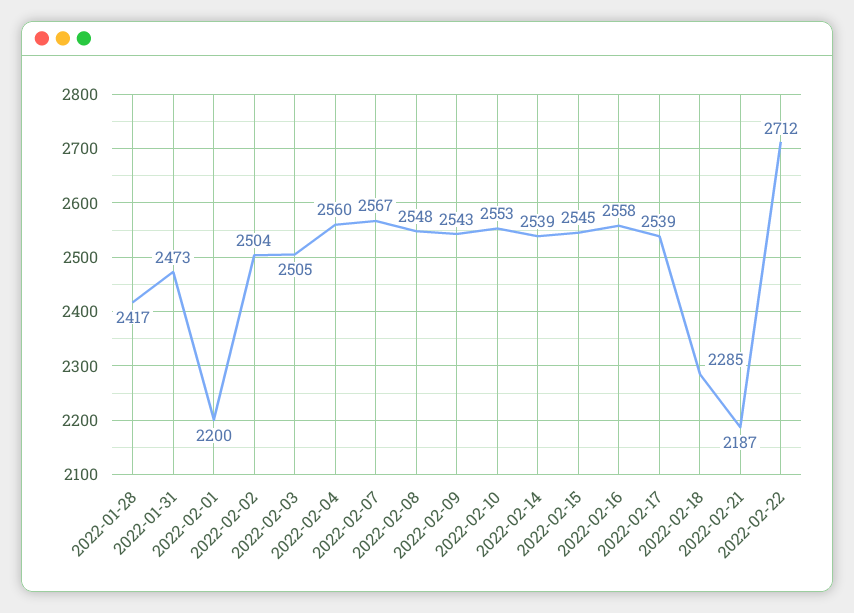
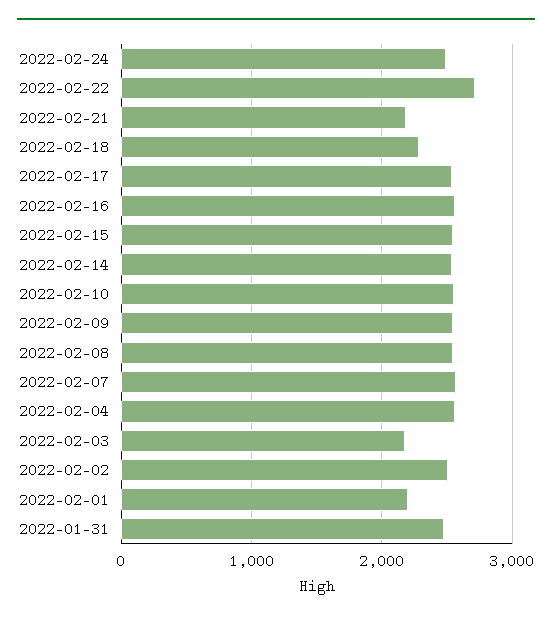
2022-01-28: 2417 -> none
2022-02-03: 2505 -> 2200
2022-02-24: none -> 2500

